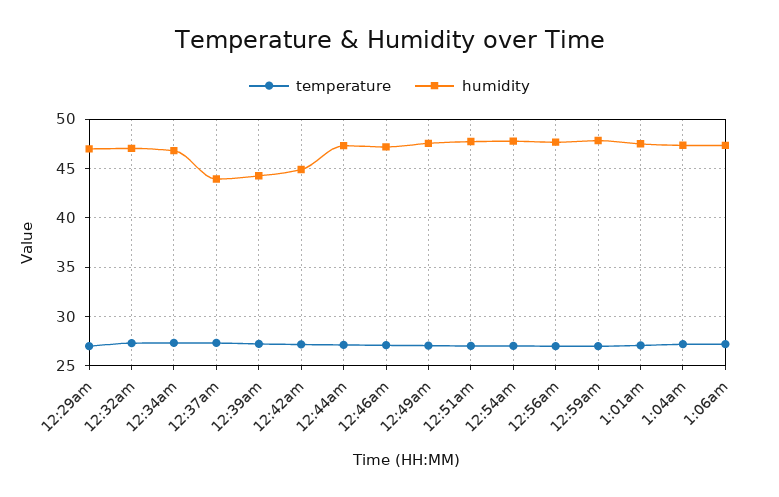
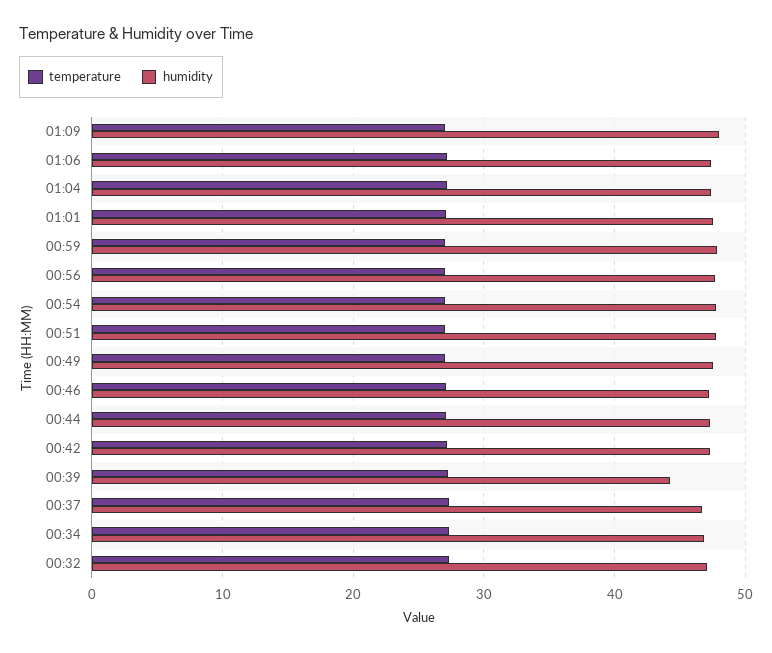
temperature, 12:29am: 27 -> none
humidity, 12:29am: 47 -> none
humidity, 12:37am: 44 -> 47
humidity, 12:42am: 45 -> 47
temperature, 01:09: none -> 27
humidity, 01:09: none -> 48

